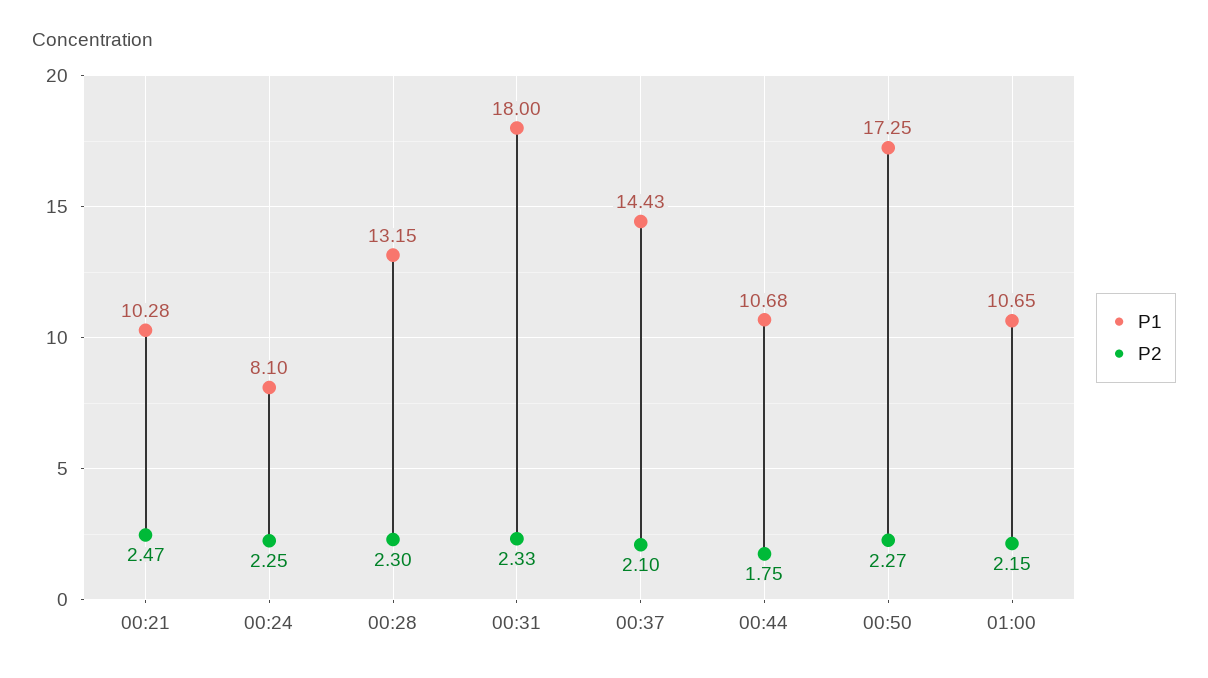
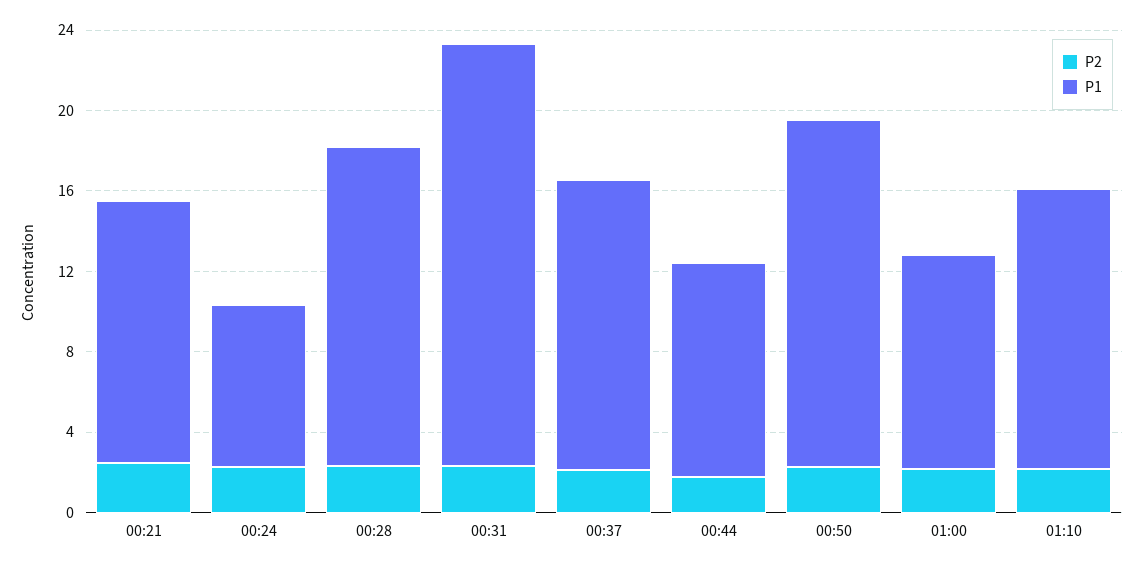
P1, 00:21: 10.28 -> 13
P1, 00:28: 13.15 -> 16
P1, 00:31: 18 -> 21
P2, 01:10: none -> 2
P1, 01:10: none -> 14

